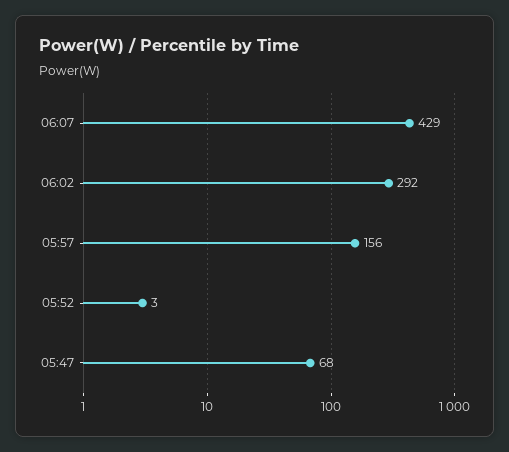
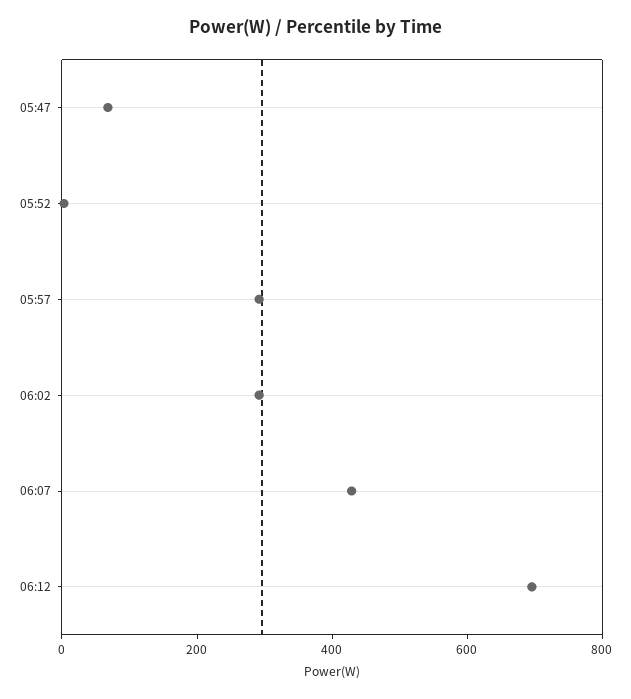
05:57: 156 -> 300
06:12: none -> 700

